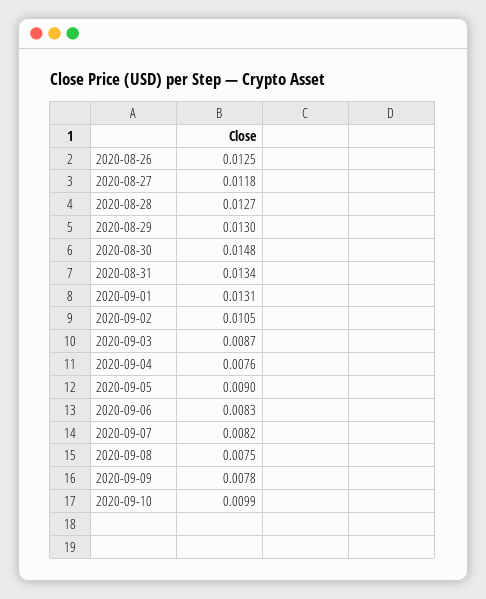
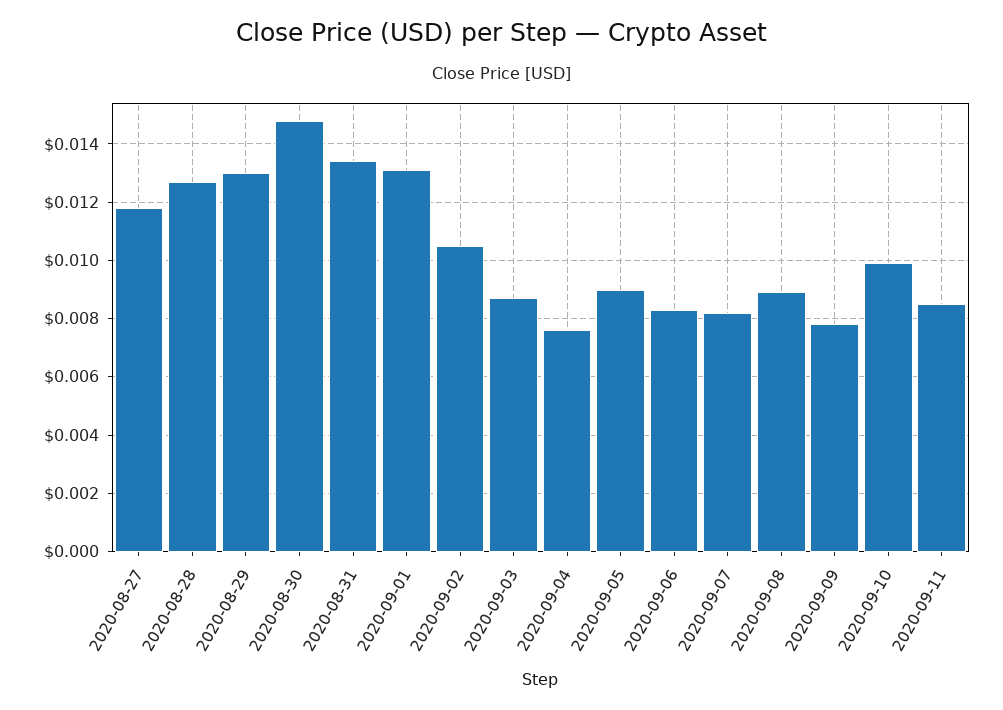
2020-08-26: 0.0125 -> none
2020-09-08: 0.0075 -> 0.009
2020-09-11: none -> 0.0085

